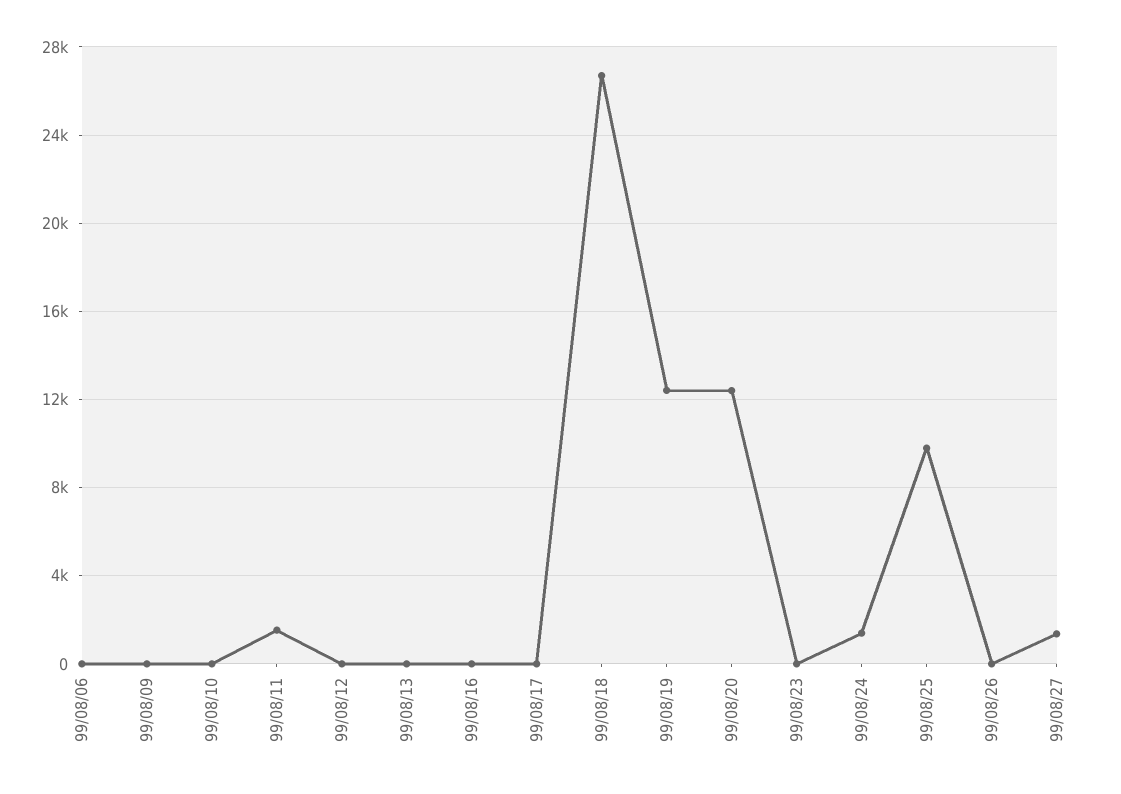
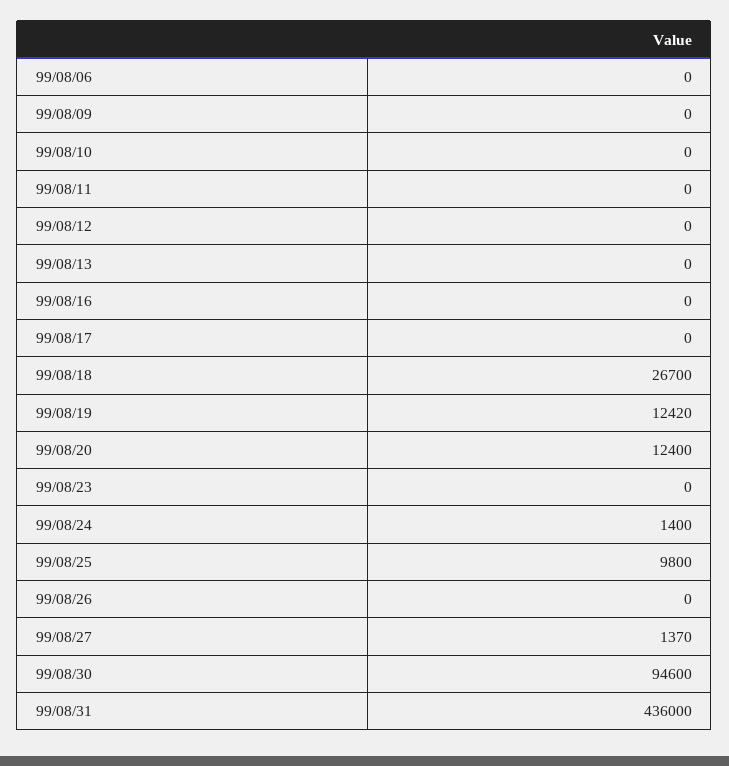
99/08/11: 1500 -> 0
99/08/30: none -> 94600
99/08/31: none -> 436000

